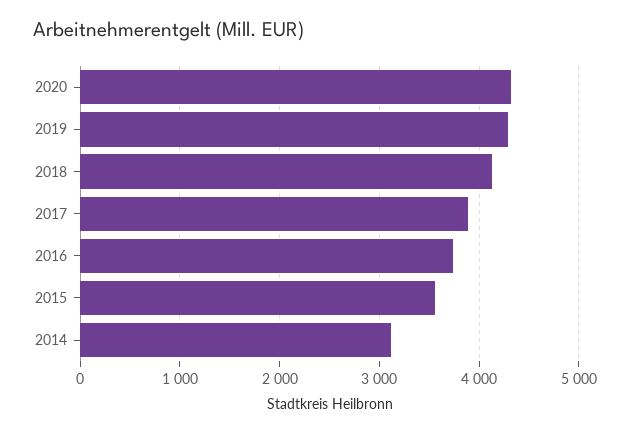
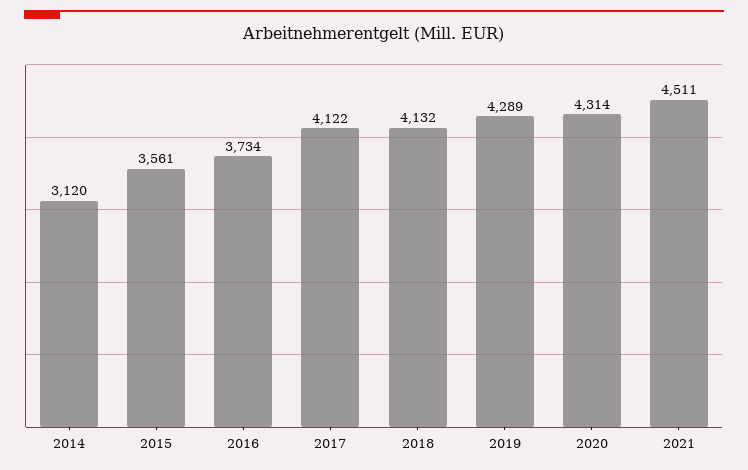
2017: 3900 -> 4122
2021: none -> 4511

